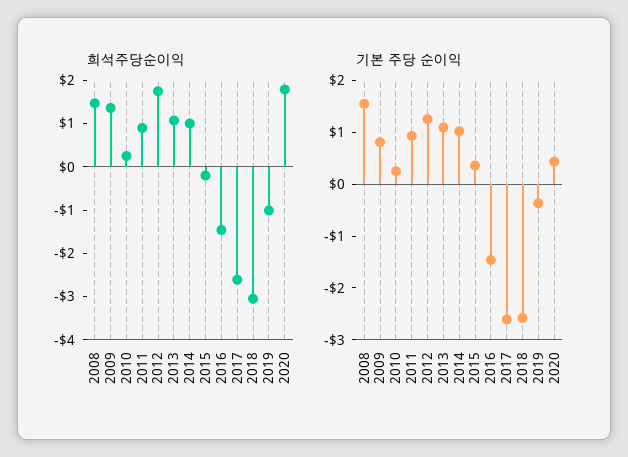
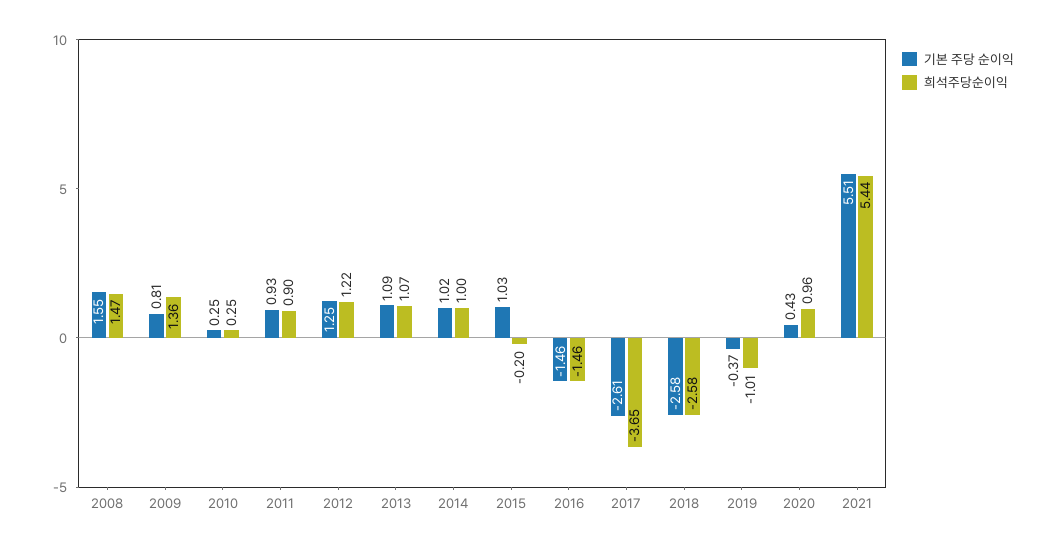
희석주당순이익, 2012: 1.8 -> 1.22
희석주당순이익, 2017: -2.6 -> -3.65
희석주당순이익, 2018: -3 -> -2.58
희석주당순이익, 2020: 1.8 -> 0.96
기본 주당 순이익, 2015: 0.4 -> 1.03
기본 주당 순이익, 2021: none -> 5.51
희석주당순이익, 2021: none -> 5.44

